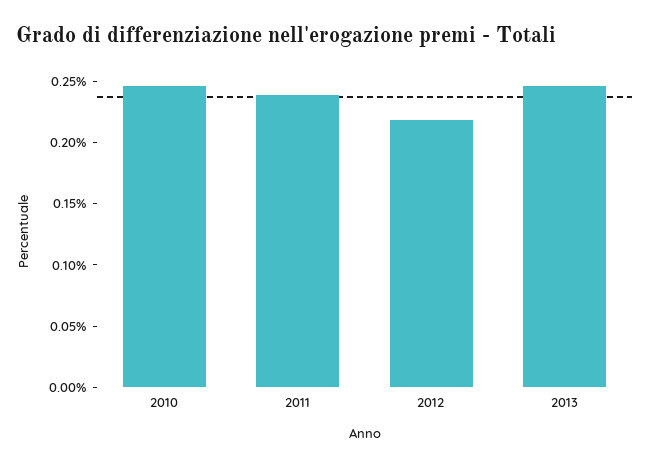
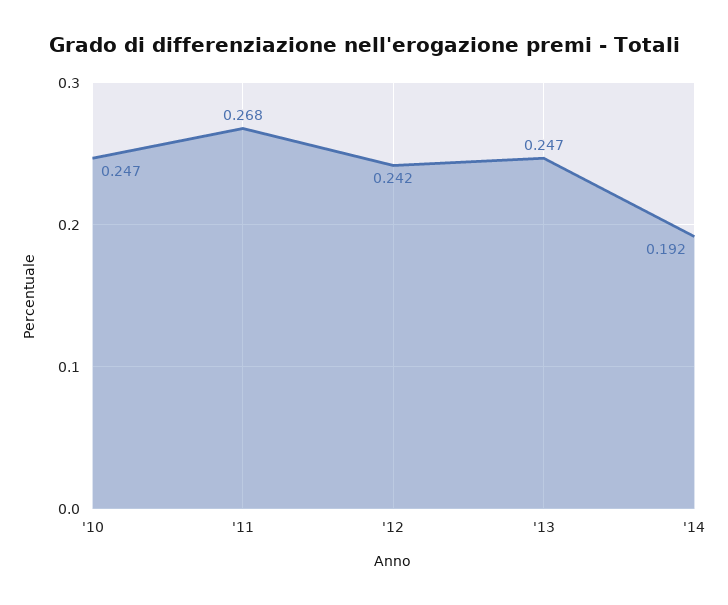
2011: 0.24 -> 0.268
2012: 0.22 -> 0.242
'14: none -> 0.192

